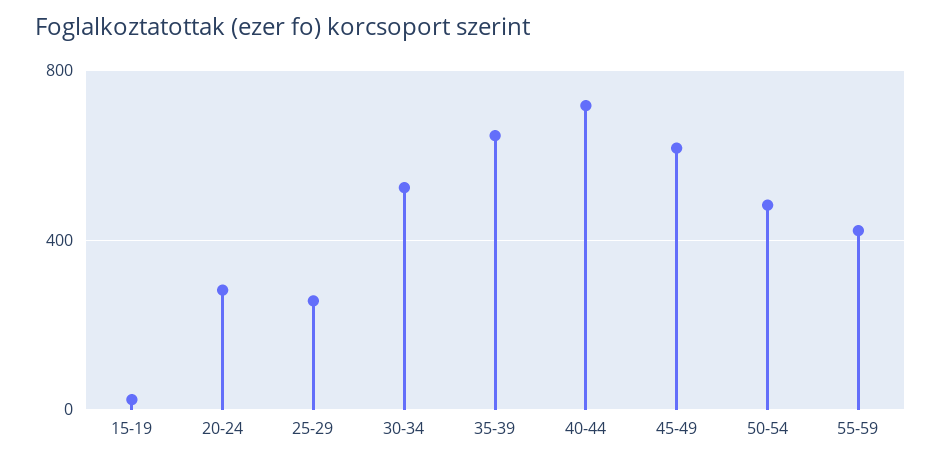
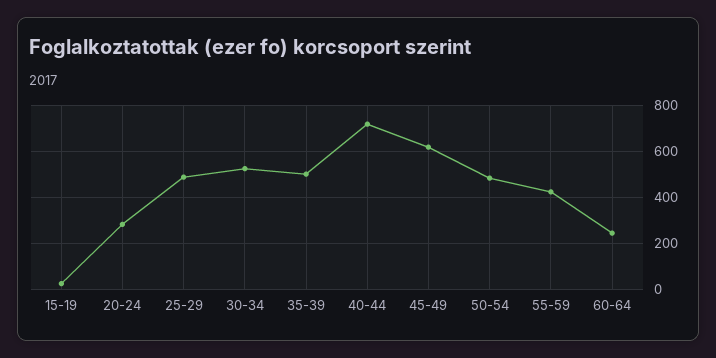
25-29: 250 -> 500
35-39: 650 -> 500
60-64: none -> 250

